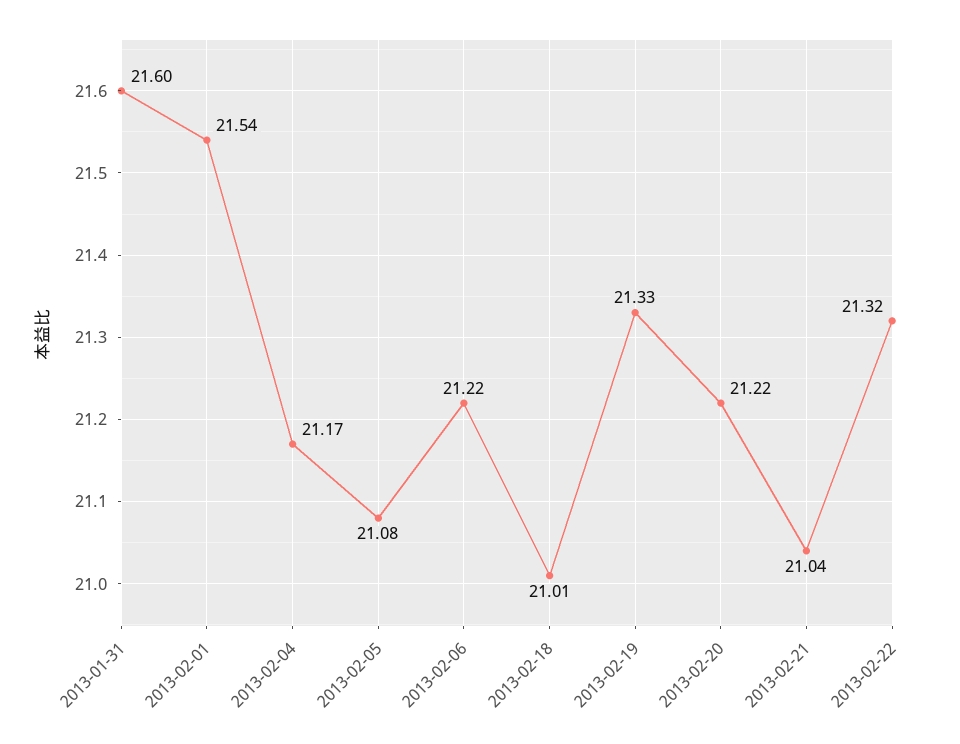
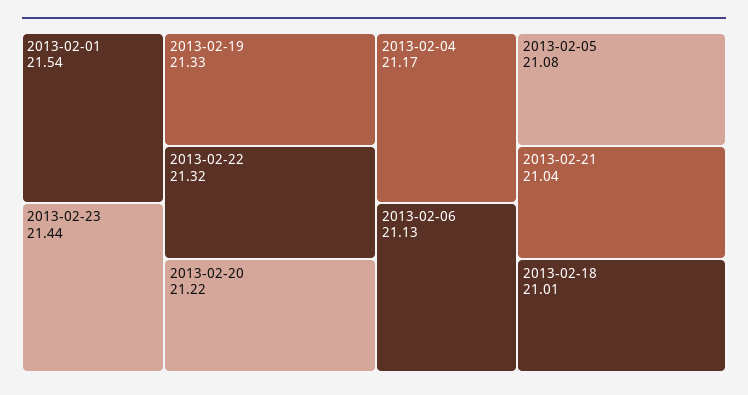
2013-01-31: 21.6 -> none
2013-02-06: 21.22 -> 21.13
2013-02-23: none -> 21.44

